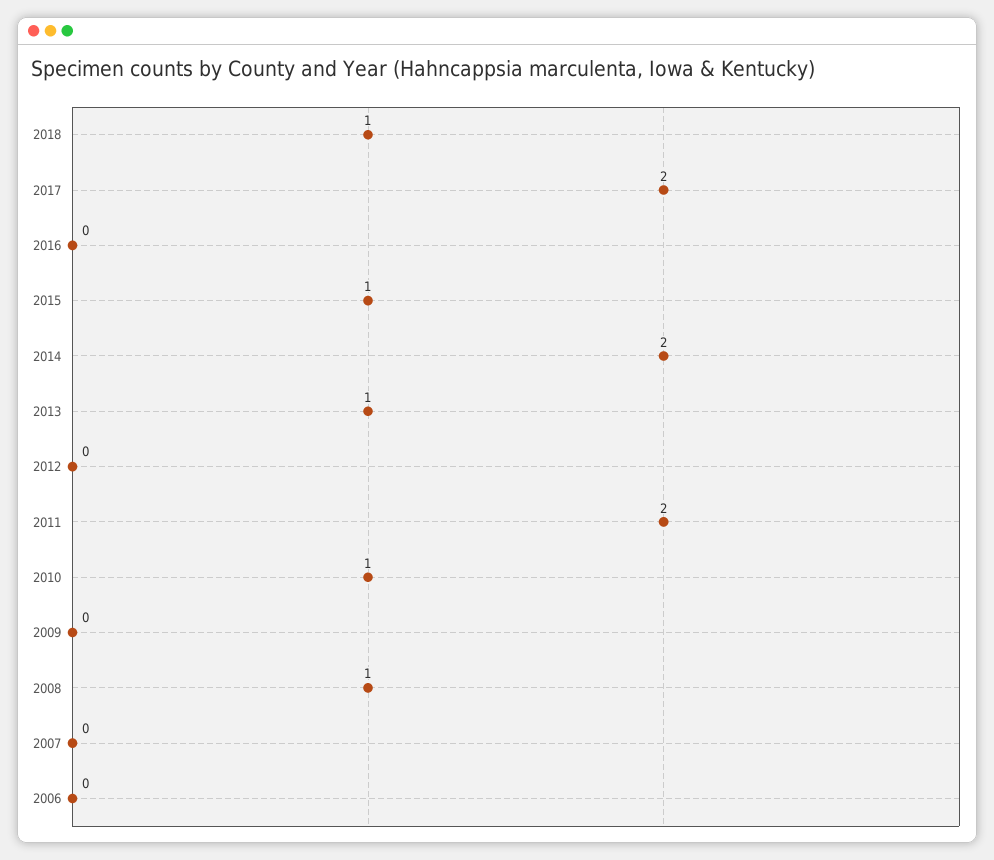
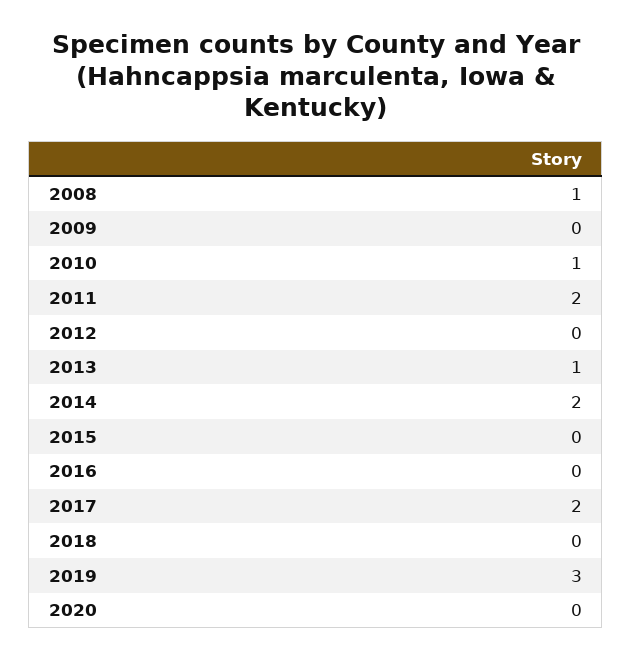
2018: 1 -> 0
2015: 1 -> 0
2007: 0 -> none
2006: 0 -> none
2019: none -> 3
2020: none -> 0

